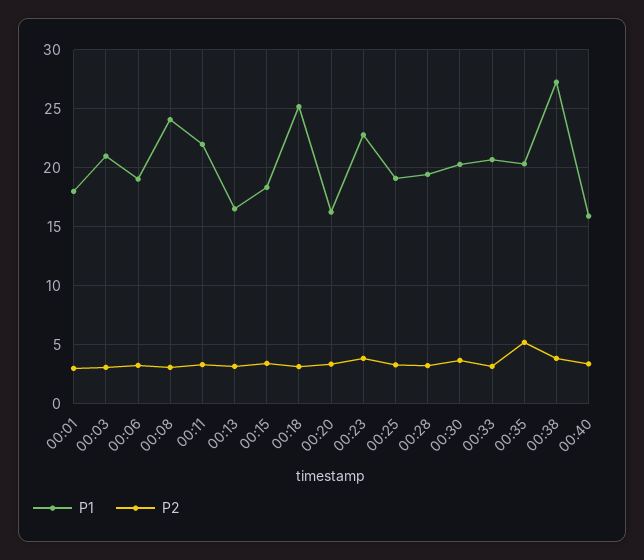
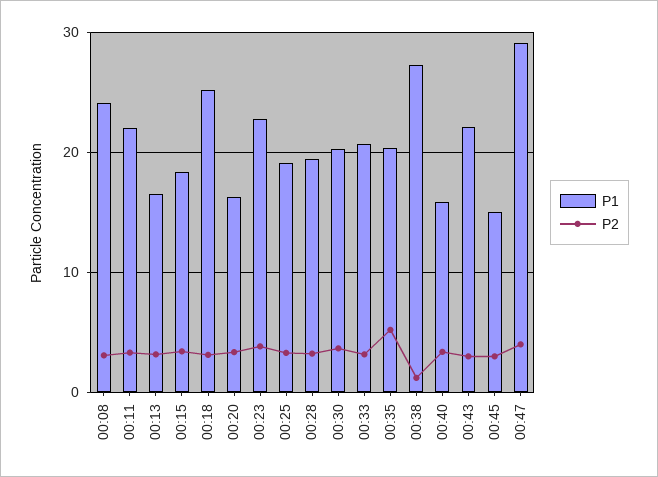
P1, 00:01: 18 -> none
P2, 00:01: 3 -> none
P1, 00:03: 21 -> none
P2, 00:03: 3 -> none
P1, 00:06: 19 -> none
P2, 00:06: 3 -> none
P2, 00:38: 4 -> 1
P1, 00:43: none -> 22
P2, 00:43: none -> 3
P1, 00:45: none -> 15
P2, 00:45: none -> 3
P1, 00:47: none -> 29
P2, 00:47: none -> 4

